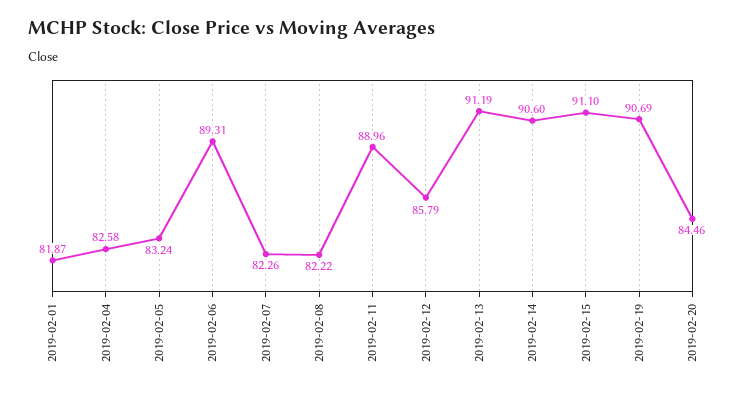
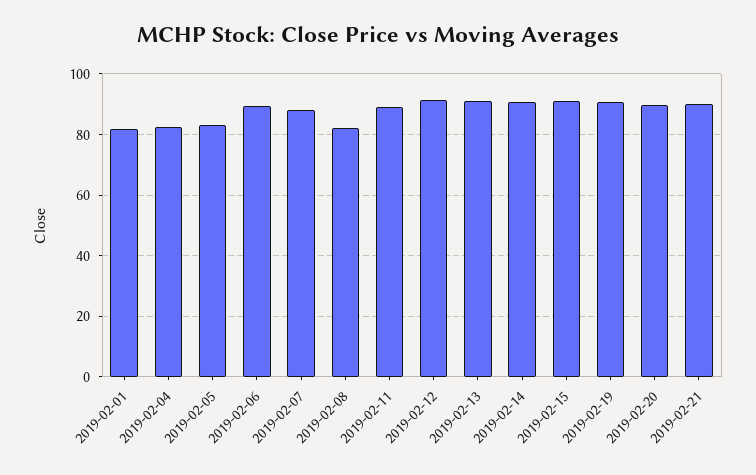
2019-02-07: 82.26 -> 88
2019-02-12: 85.79 -> 92
2019-02-20: 84.46 -> 90
2019-02-21: none -> 90

